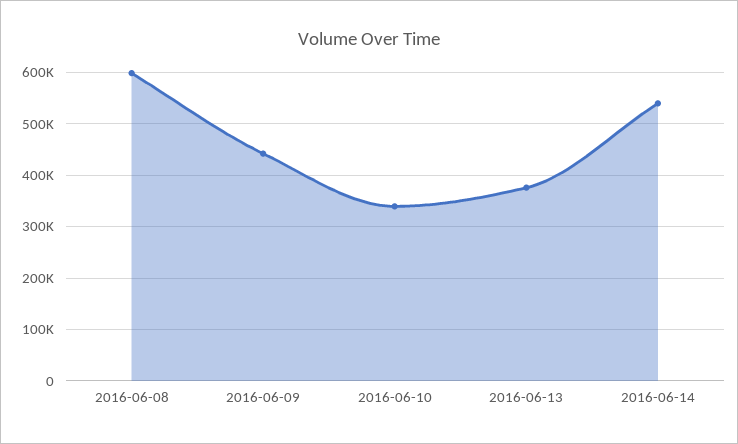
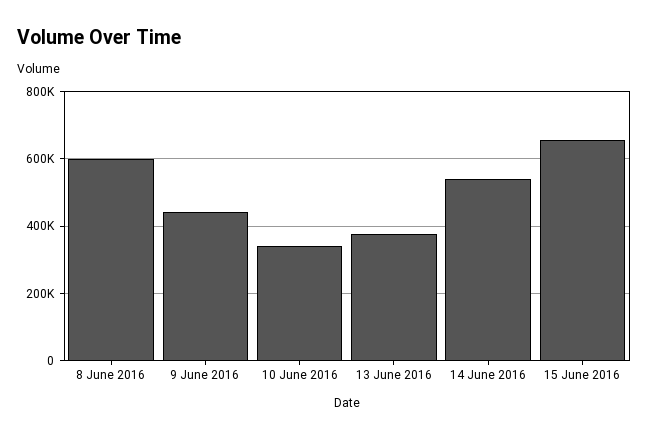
15 June 2016: none -> 660000

